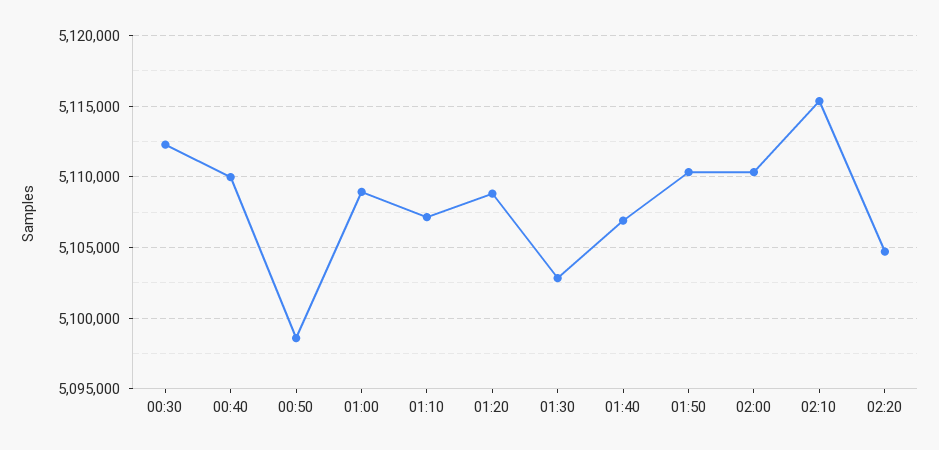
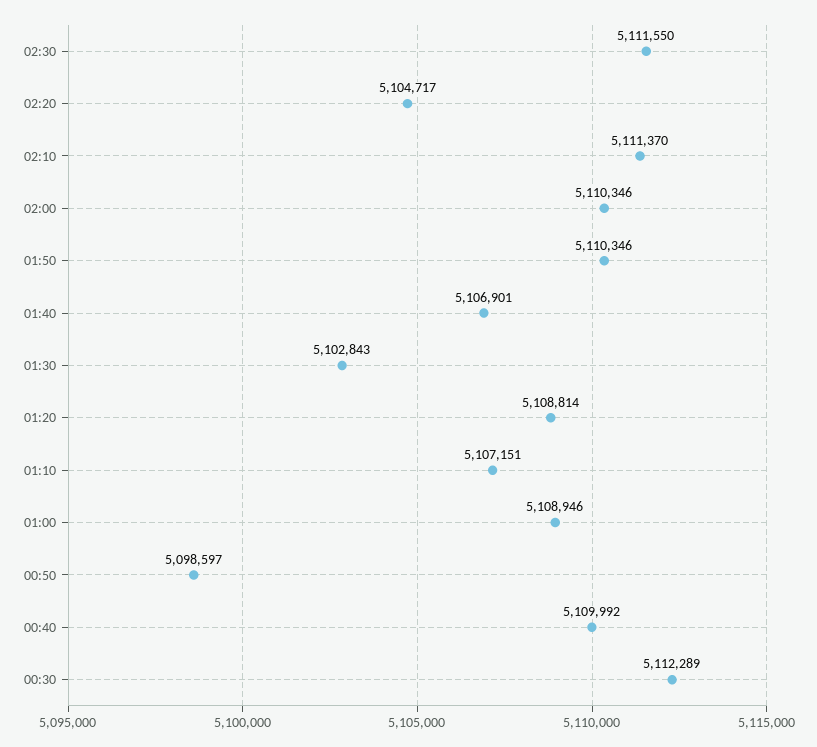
02:10: 5115500 -> 5111370
02:30: none -> 5111550

